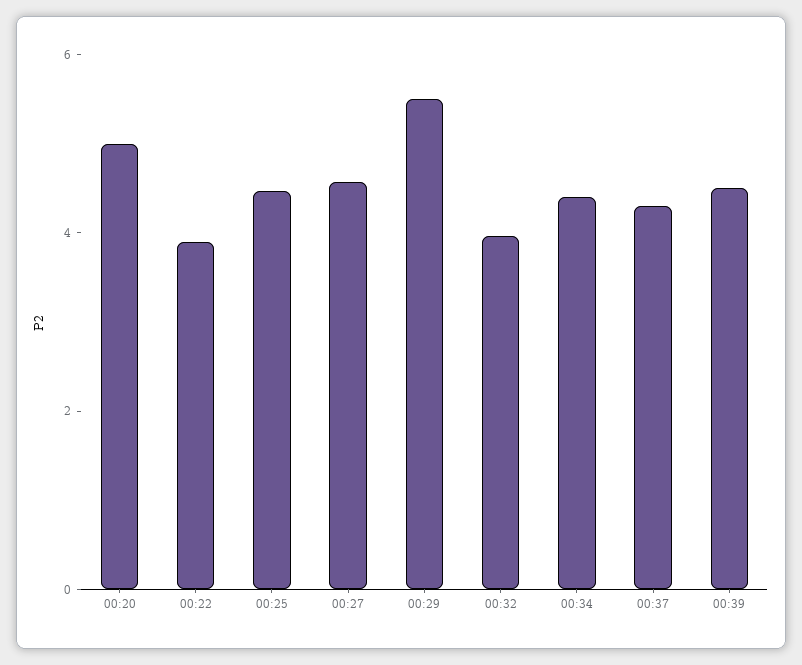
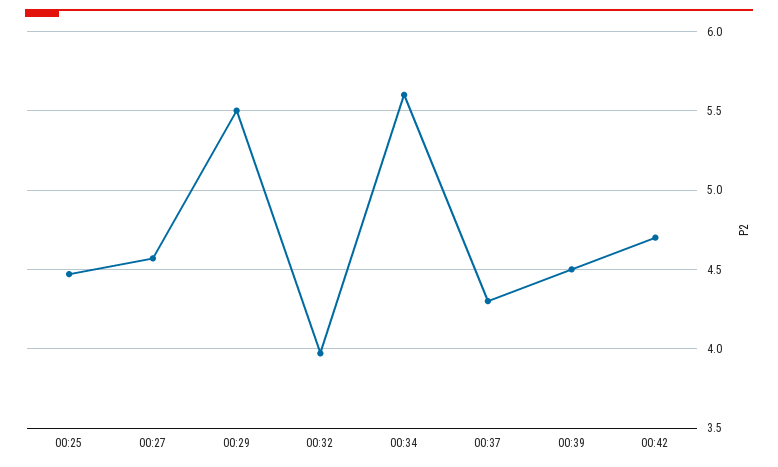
00:20: 5 -> none
00:22: 4 -> none
00:34: 4.5 -> 5.6
00:42: none -> 4.7

